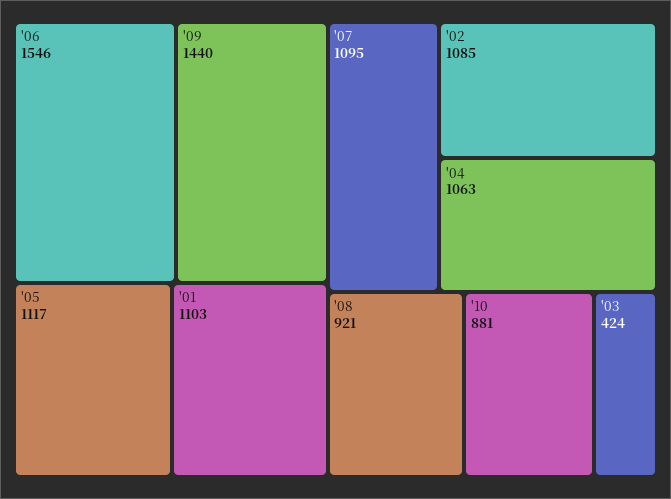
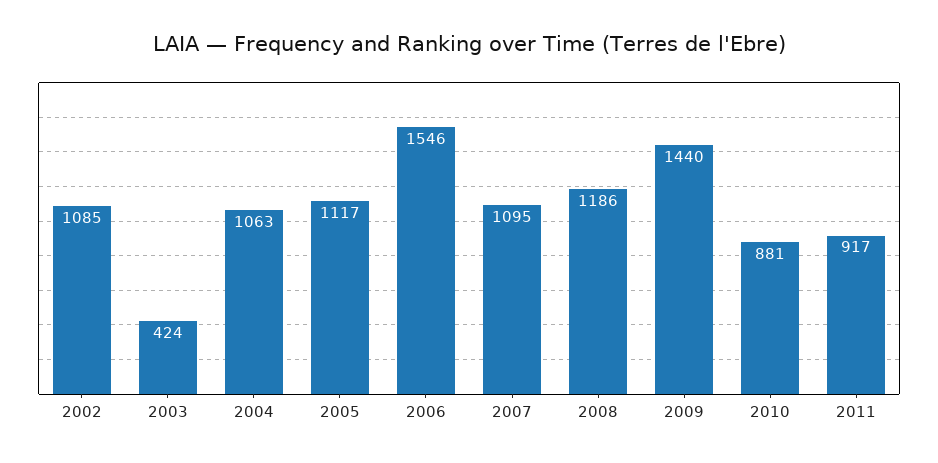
'01: 1103 -> none
'08: 921 -> 1186
2011: none -> 917

